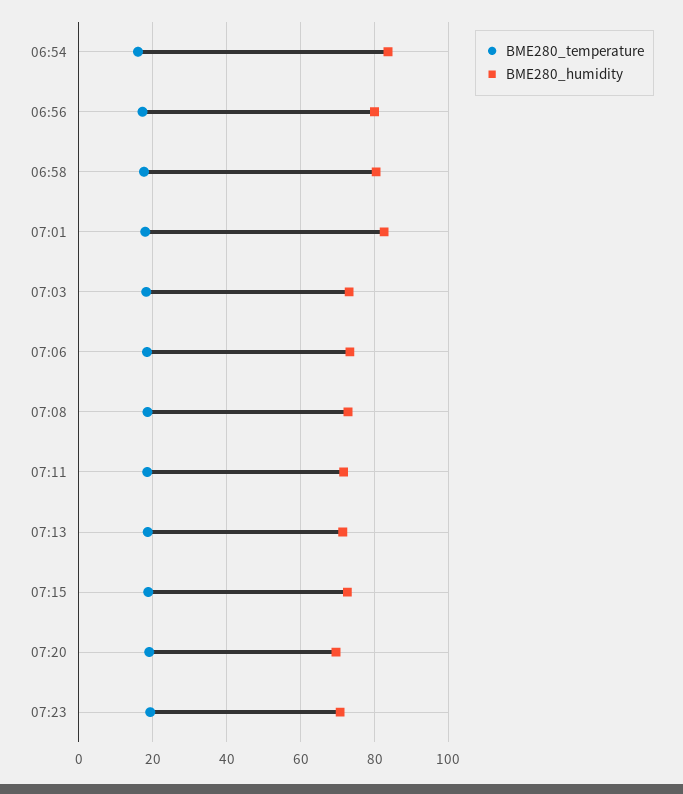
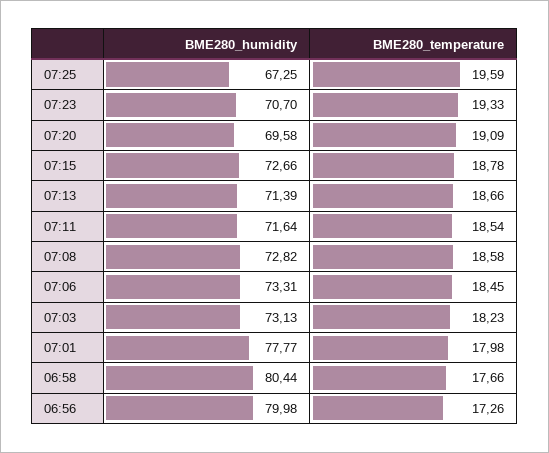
BME280_temperature, 06:54: 16 -> none
BME280_humidity, 06:54: 84 -> none
BME280_humidity, 07:01: 82 -> 77.77
BME280_humidity, 07:25: none -> 67.25
BME280_temperature, 07:25: none -> 19.59

